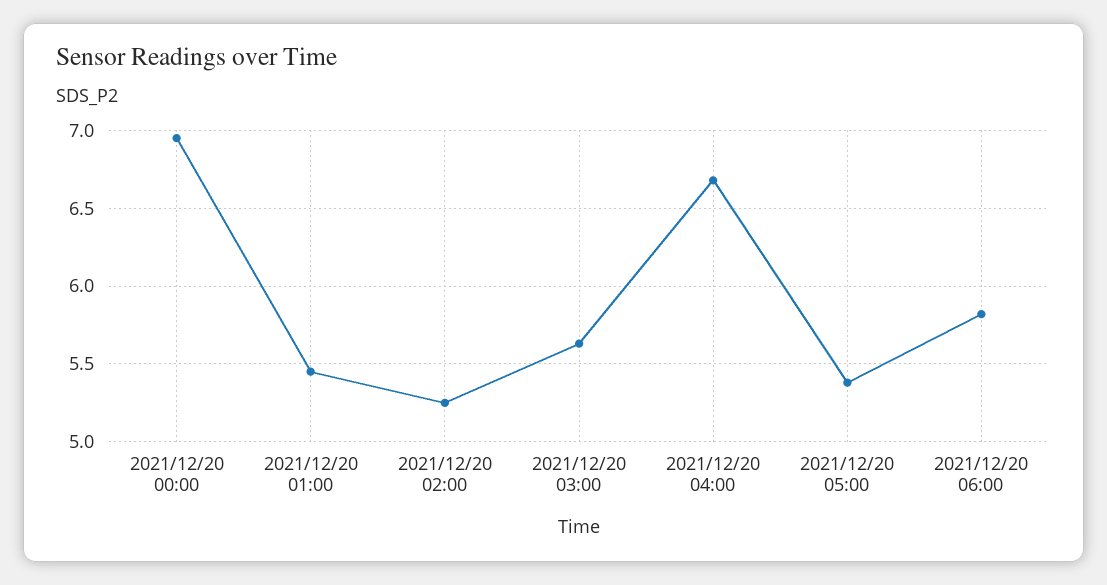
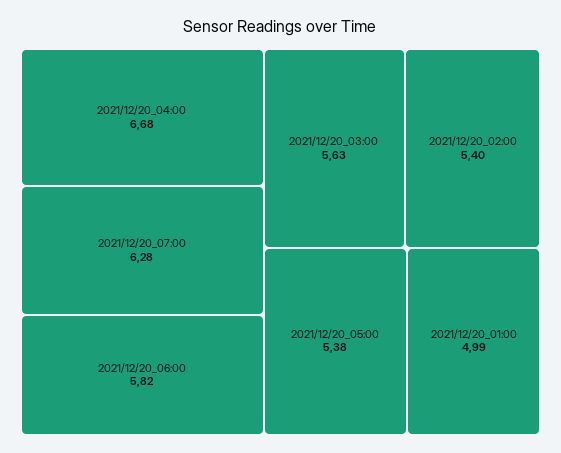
2021/12/20 00:00: 6.95 -> none
2021/12/20 01:00: 5.45 -> 4.99
2021/12/20 02:00: 5.25 -> 5.4
2021/12/20_07:00: none -> 6.28

